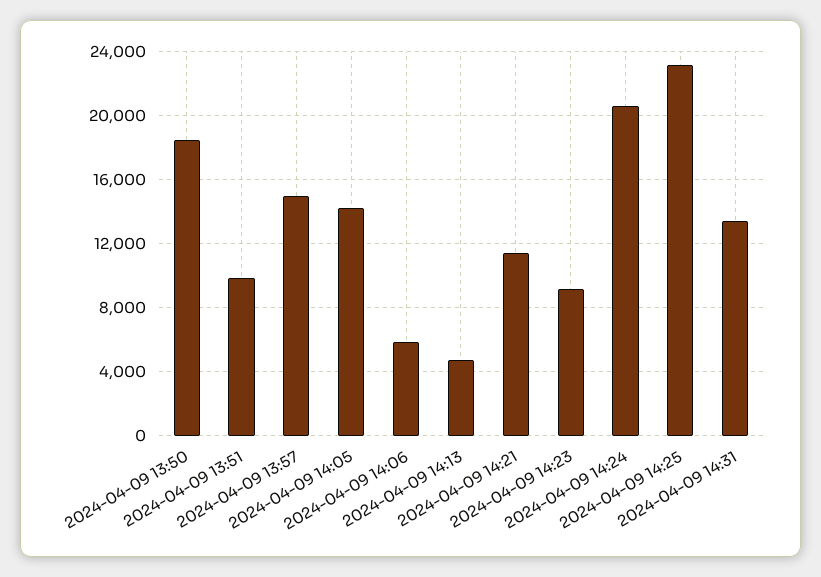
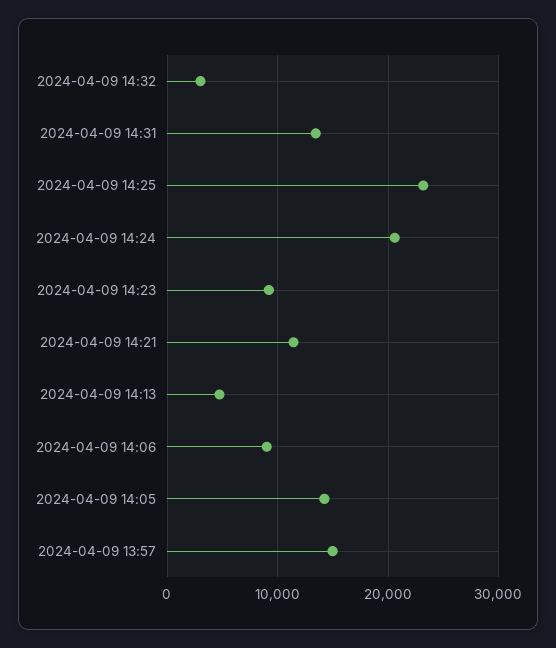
2024-04-09 13:50: 18500 -> none
2024-04-09 13:51: 10000 -> none
2024-04-09 14:06: 6000 -> 9000
2024-04-09 14:32: none -> 3000

